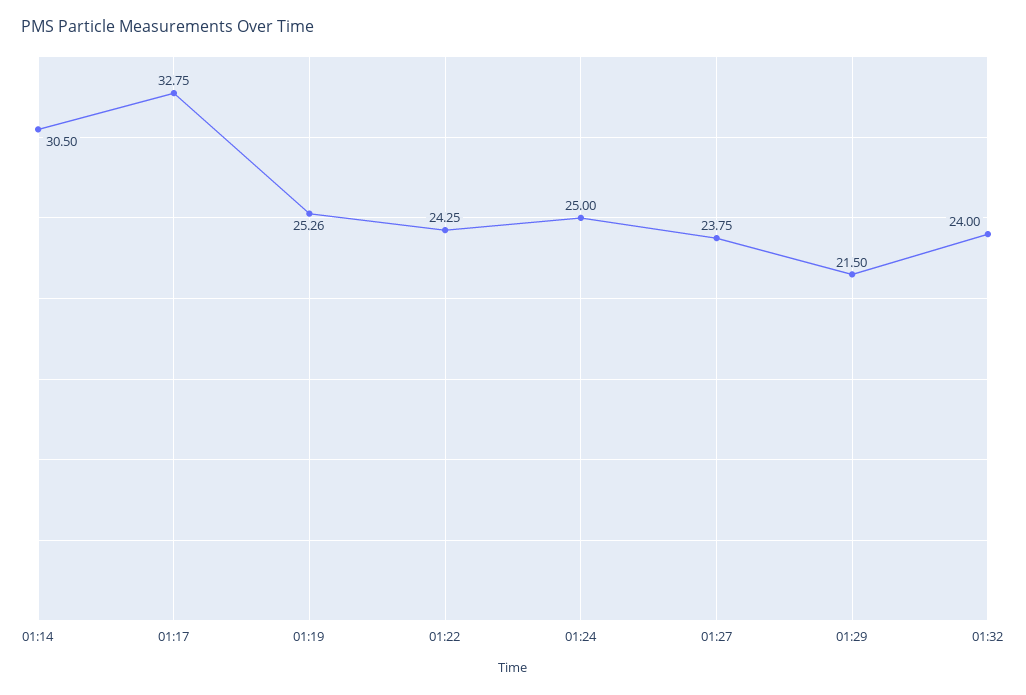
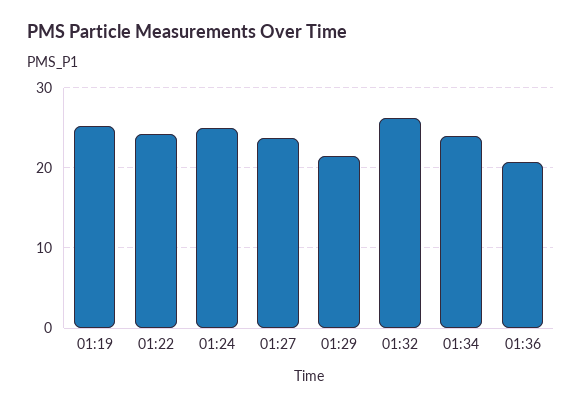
01:14: 30.5 -> none
01:17: 32.75 -> none
01:32: 24 -> 26
01:34: none -> 24
01:36: none -> 21

